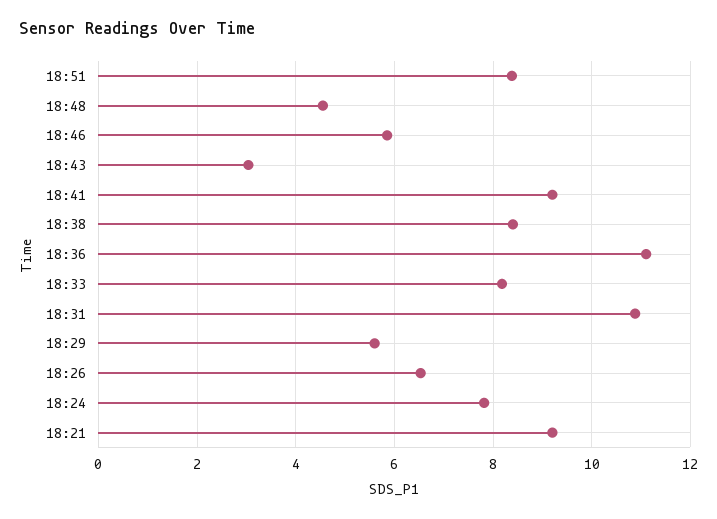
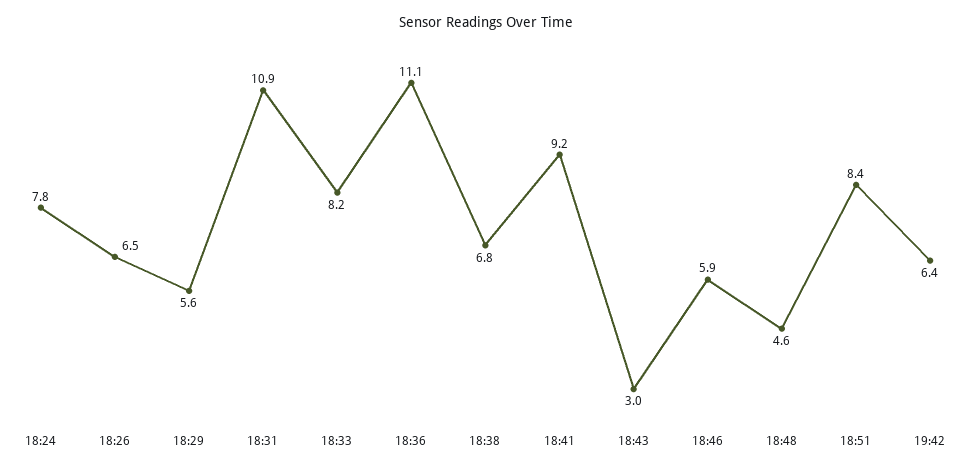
18:38: 8.4 -> 6.8
18:21: 9.2 -> none
19:42: none -> 6.4

